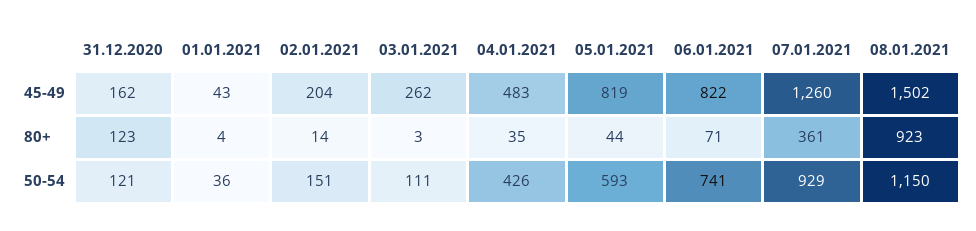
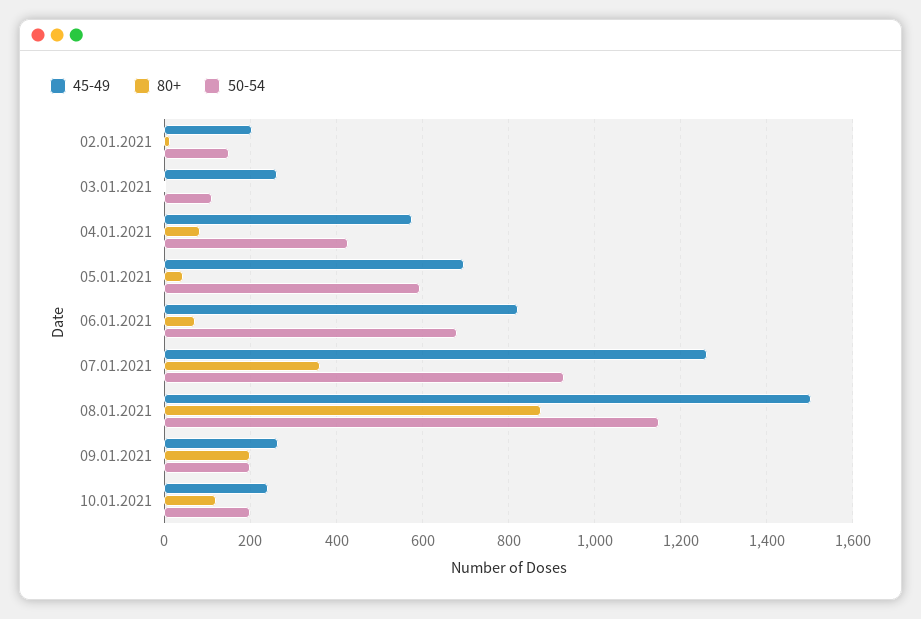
45-49, 31.12.2020: 162 -> none
45-49, 01.01.2021: 43 -> none
45-49, 04.01.2021: 483 -> 580
45-49, 05.01.2021: 819 -> 700
80+, 31.12.2020: 123 -> none
80+, 01.01.2021: 4 -> none
80+, 04.01.2021: 35 -> 80
80+, 08.01.2021: 923 -> 880
50-54, 31.12.2020: 121 -> none
50-54, 01.01.2021: 36 -> none
50-54, 06.01.2021: 741 -> 680
45-49, 09.01.2021: none -> 260
80+, 09.01.2021: none -> 200
50-54, 09.01.2021: none -> 200
45-49, 10.01.2021: none -> 240
80+, 10.01.2021: none -> 120
50-54, 10.01.2021: none -> 200

